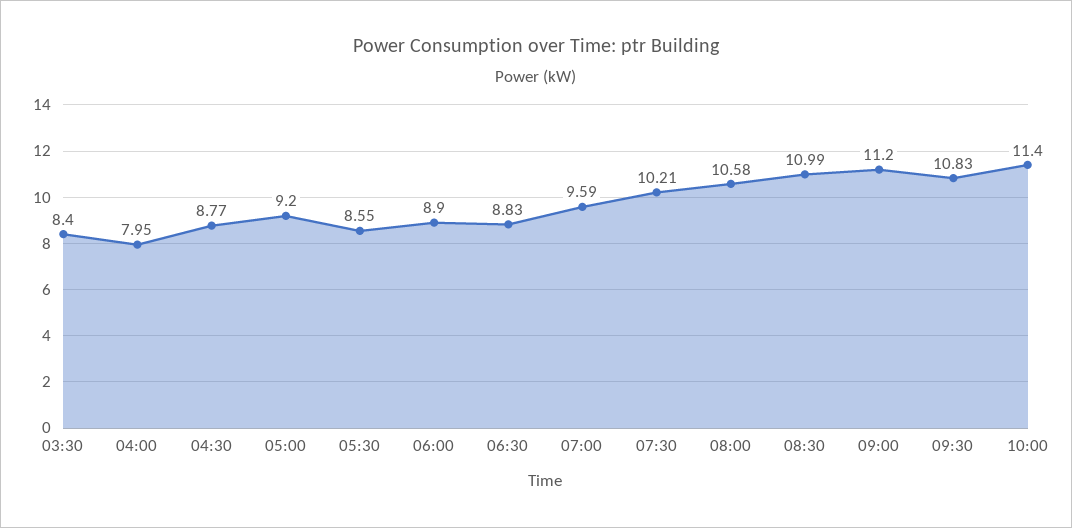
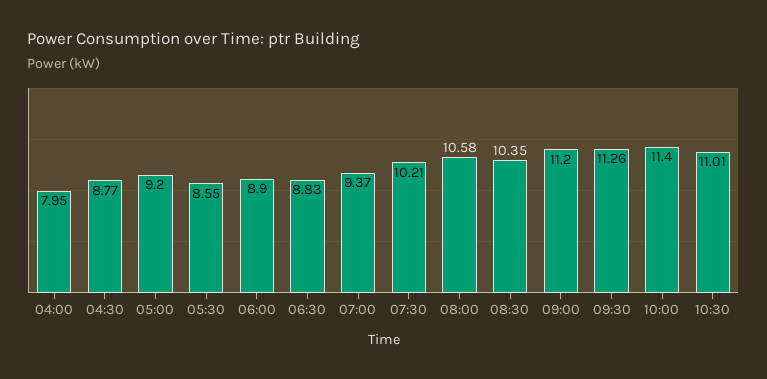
03:30: 8.4 -> none
07:00: 9.59 -> 9.37
08:30: 10.99 -> 10.35
09:30: 10.83 -> 11.26
10:30: none -> 11.01

